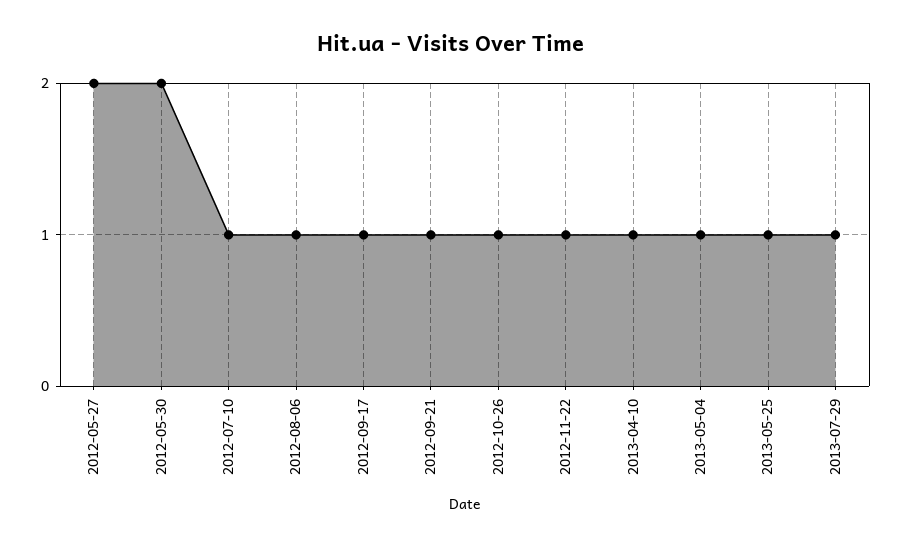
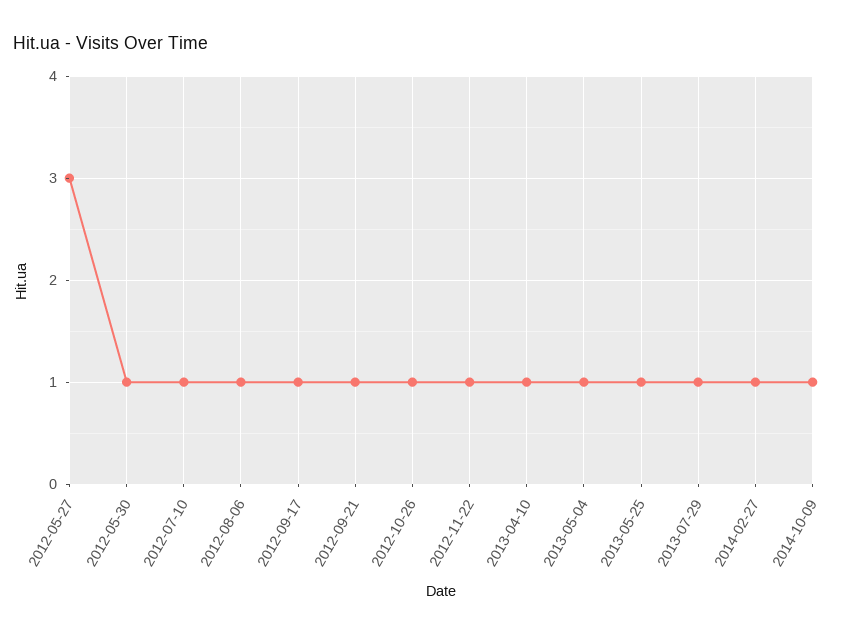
2012-05-27: 2 -> 3
2012-05-30: 2 -> 1
2014-02-27: none -> 1
2014-10-09: none -> 1

